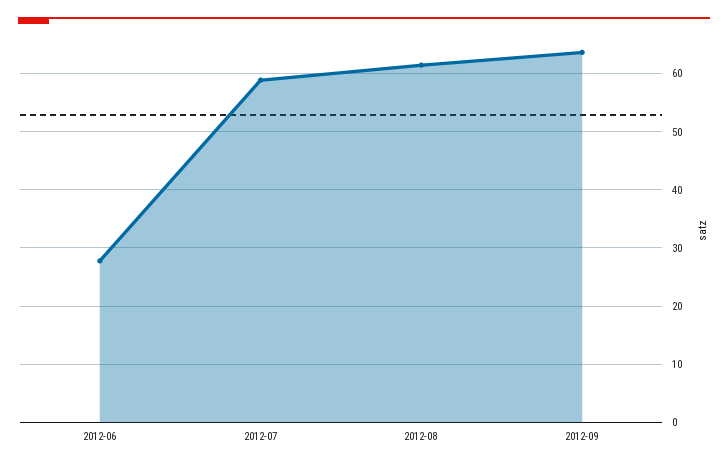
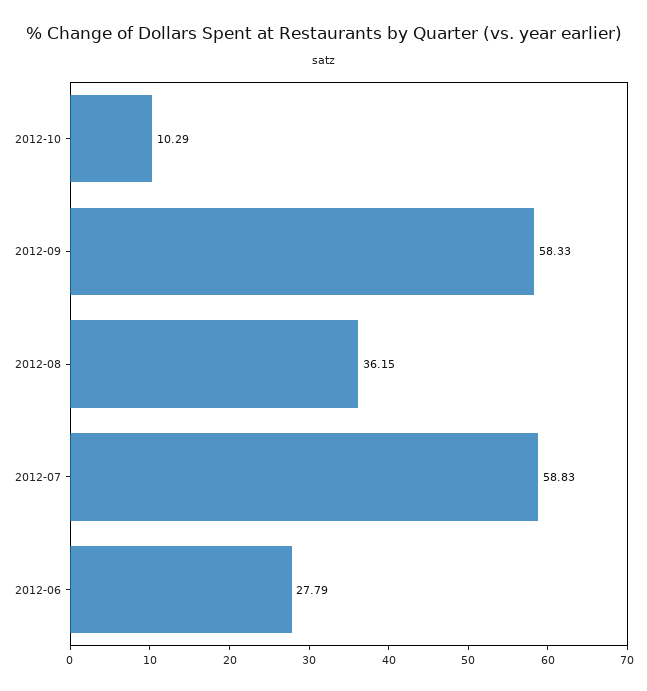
2012-08: 62 -> 36.15
2012-09: 64 -> 58.33
2012-10: none -> 10.29

